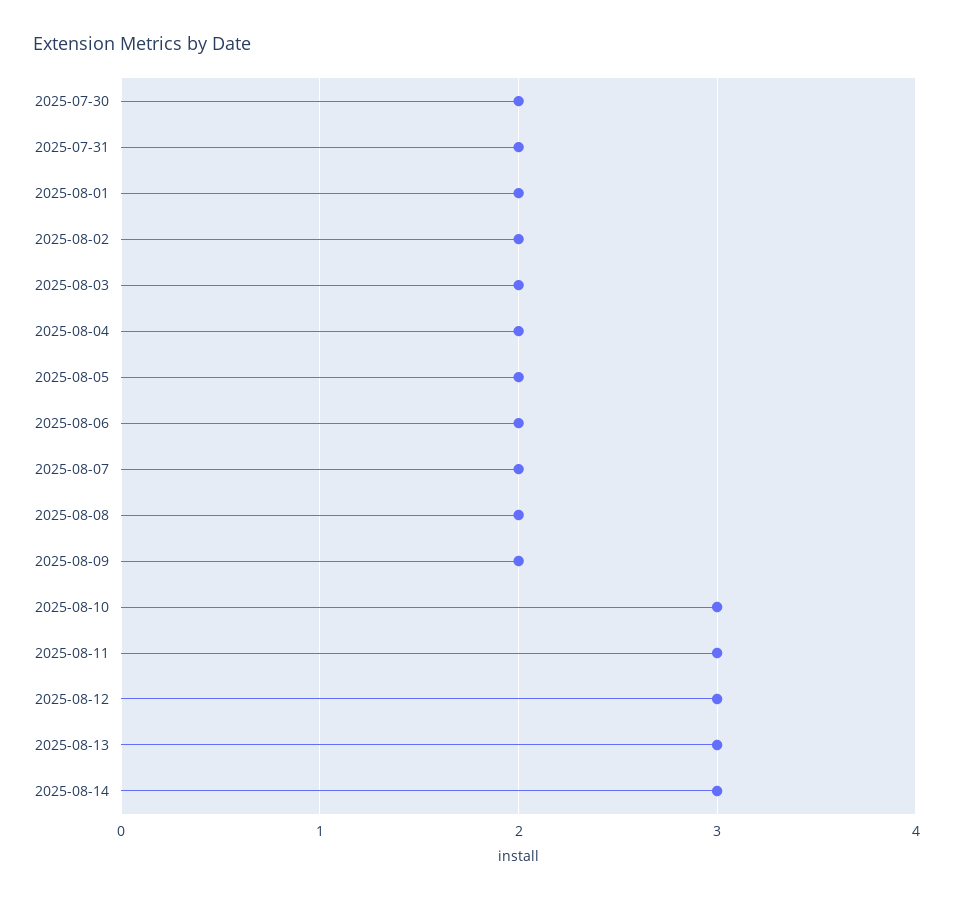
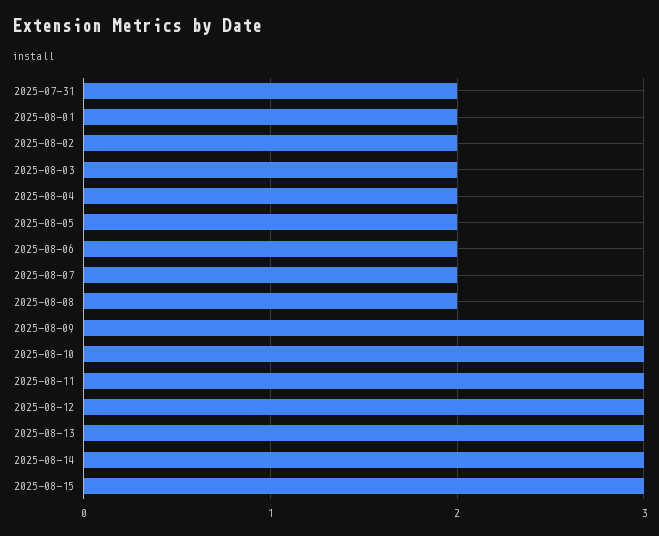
2025-07-30: 2 -> none
2025-08-09: 2 -> 3
2025-08-15: none -> 3

